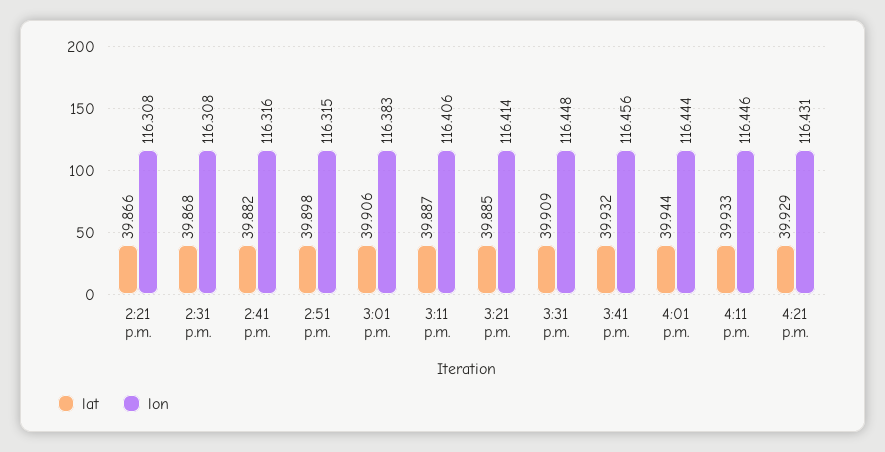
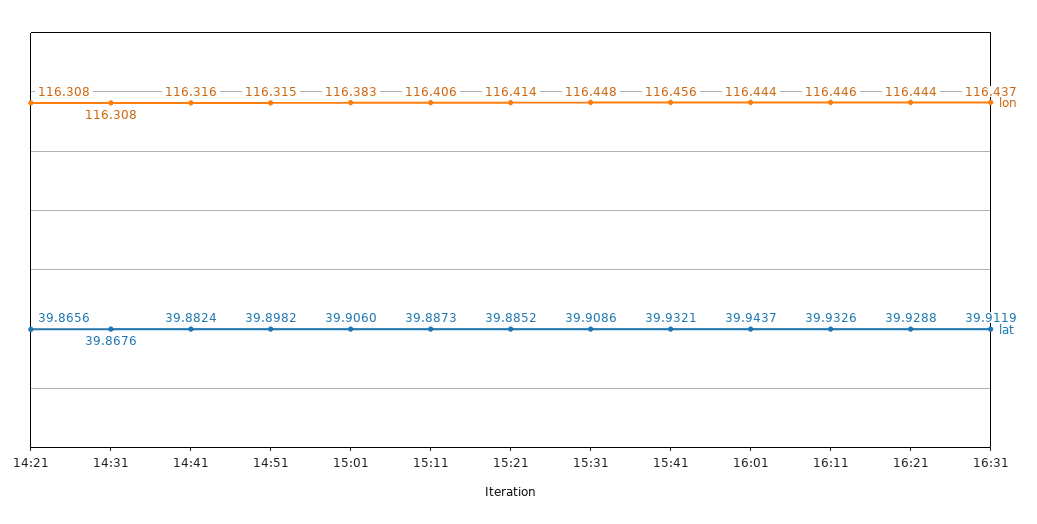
lon, 4:21 p.m.: 116.431 -> 116.444
lon, 16:31: none -> 116.437
lat, 16:31: none -> 39.9119

